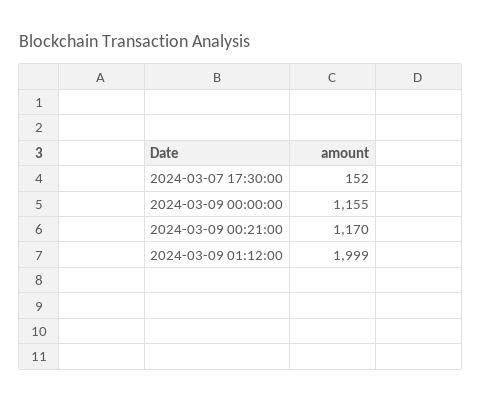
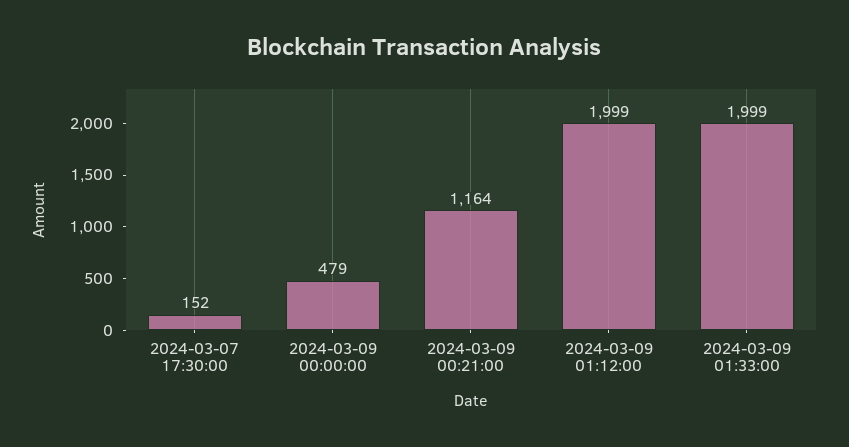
2024-03-09 00:00:00: 1155 -> 479
2024-03-09 00:21:00: 1170 -> 1164
2024-03-09 01:33:00: none -> 1999

